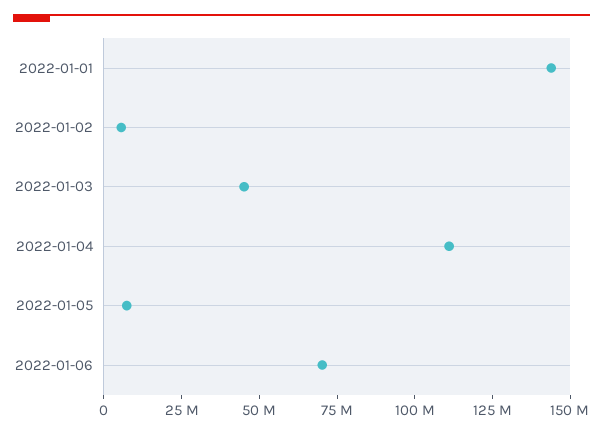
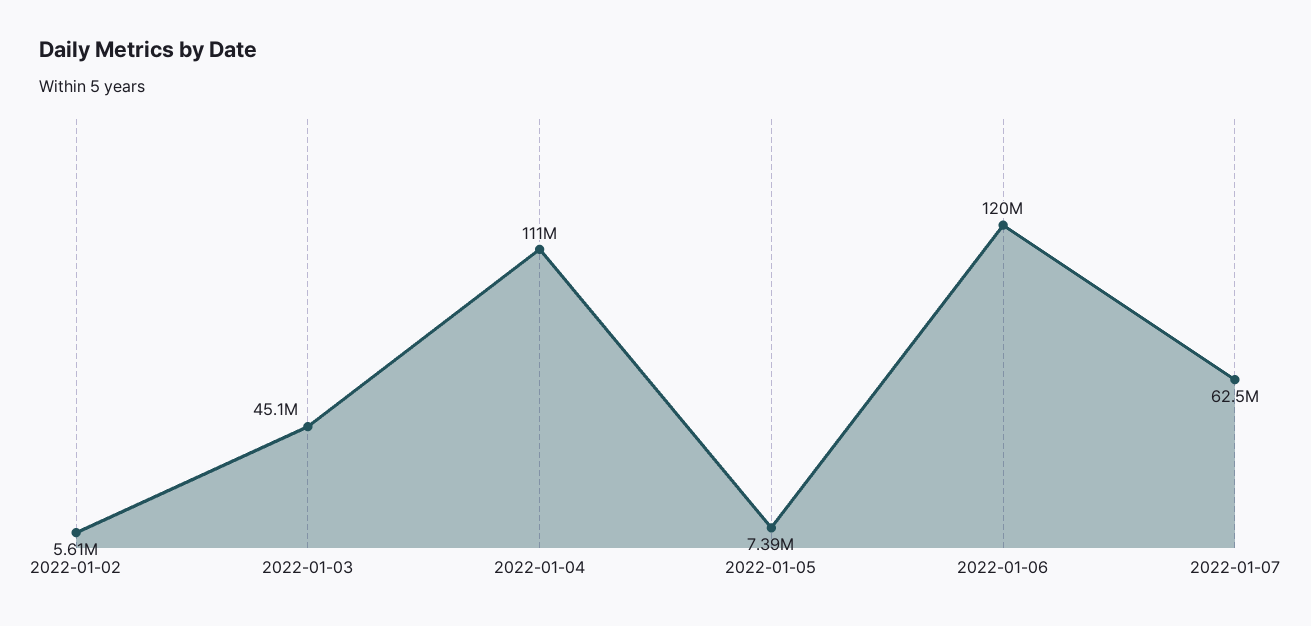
2022-01-01: 145000000 -> none
2022-01-06: 70000000 -> 120000000
2022-01-07: none -> 62500000

